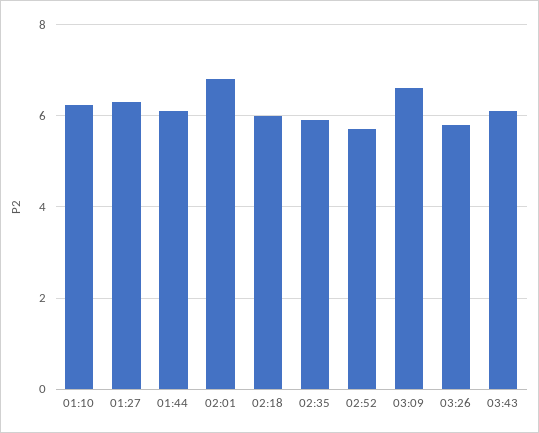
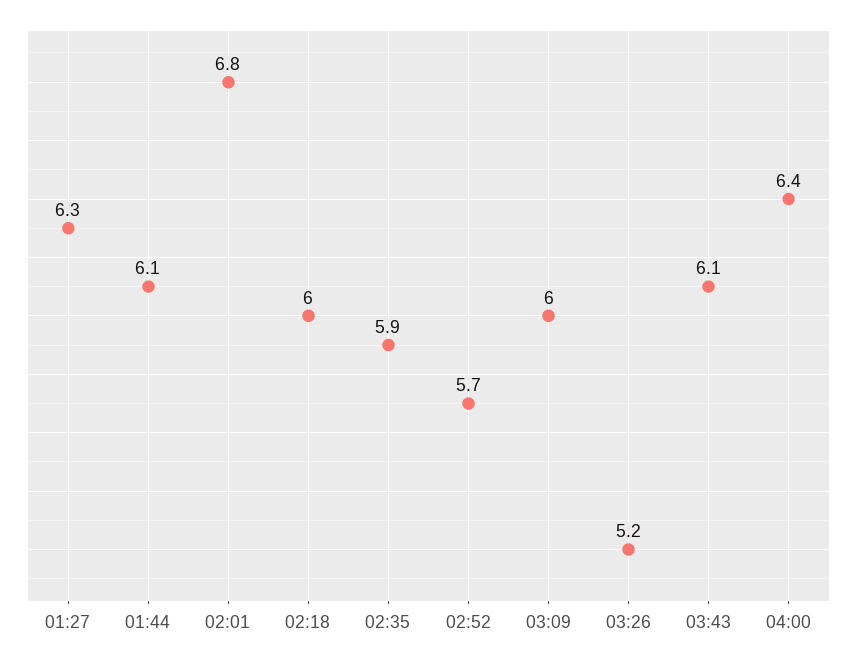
01:10: 6.2 -> none
03:09: 6.6 -> 6
03:26: 5.8 -> 5.2
04:00: none -> 6.4

